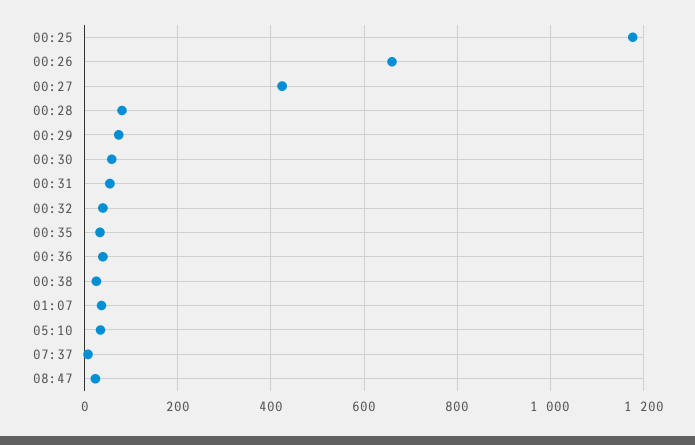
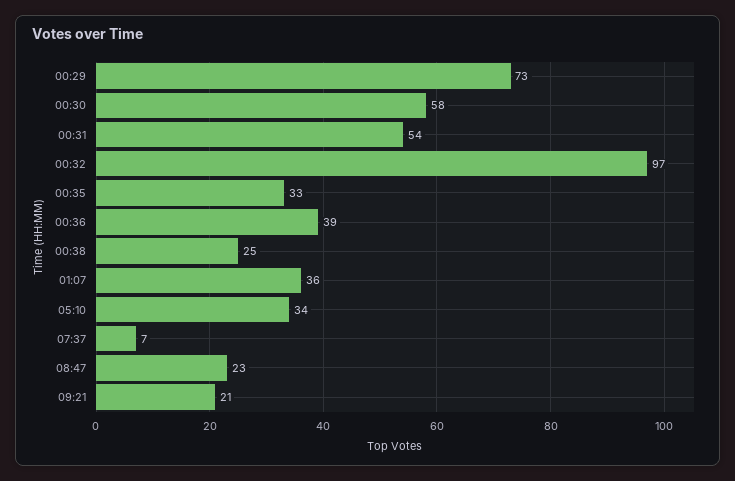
00:25: 1180 -> none
00:26: 660 -> none
00:27: 420 -> none
00:28: 80 -> none
00:32: 40 -> 97
09:21: none -> 21

